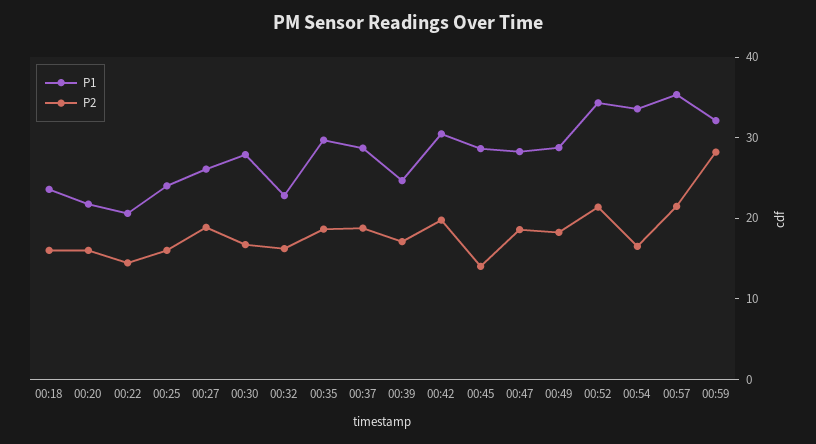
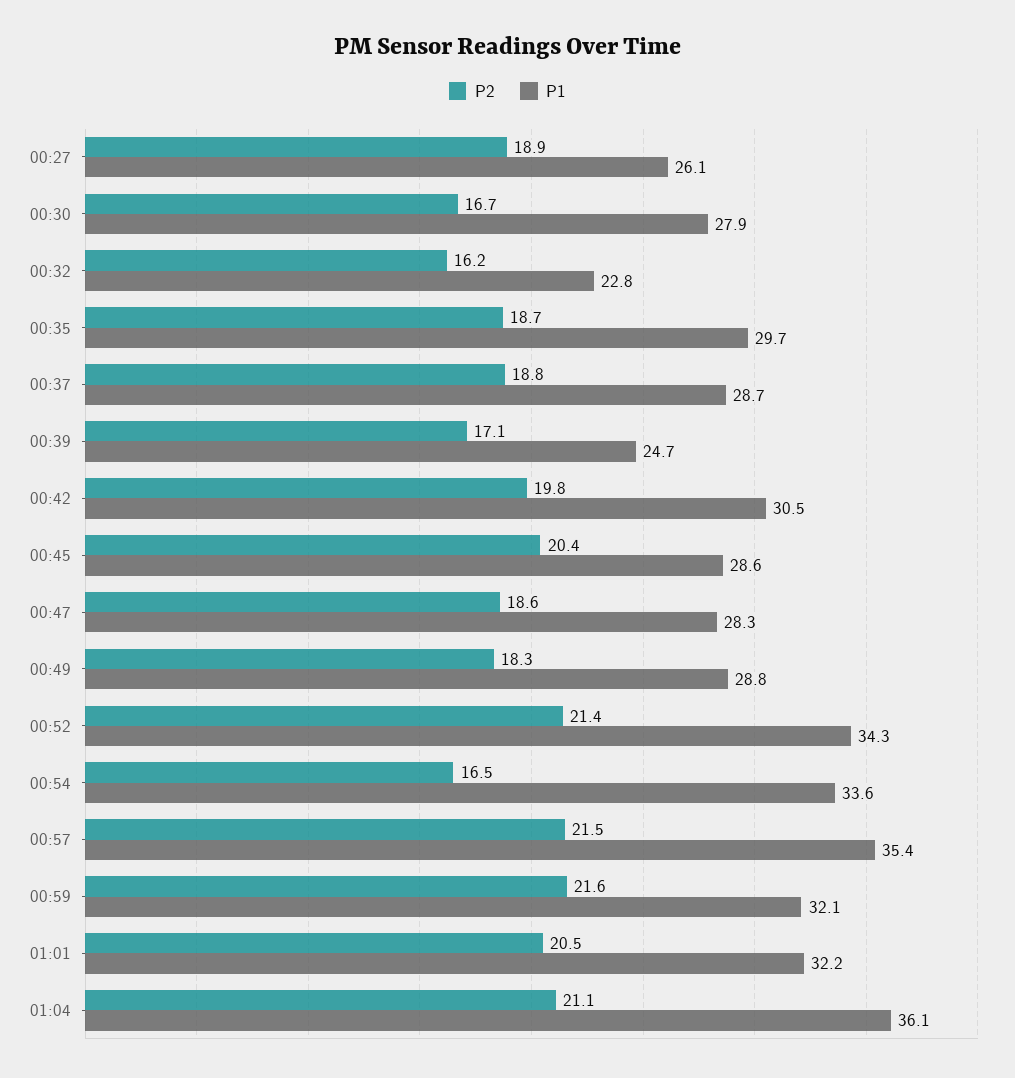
P1, 00:18: 24 -> none
P2, 00:18: 16 -> none
P1, 00:20: 22 -> none
P2, 00:20: 16 -> none
P1, 00:22: 20 -> none
P2, 00:22: 14 -> none
P1, 00:25: 24 -> none
P2, 00:25: 16 -> none
P2, 00:45: 14 -> 20.4
P2, 00:59: 28 -> 21.6
P2, 01:01: none -> 20.5
P1, 01:01: none -> 32.2
P2, 01:04: none -> 21.1
P1, 01:04: none -> 36.1

